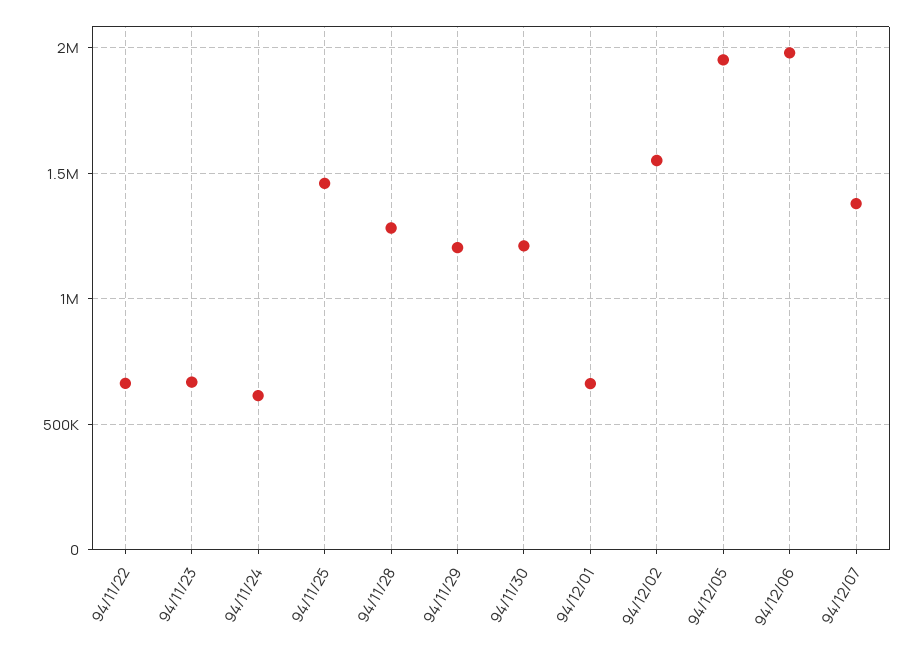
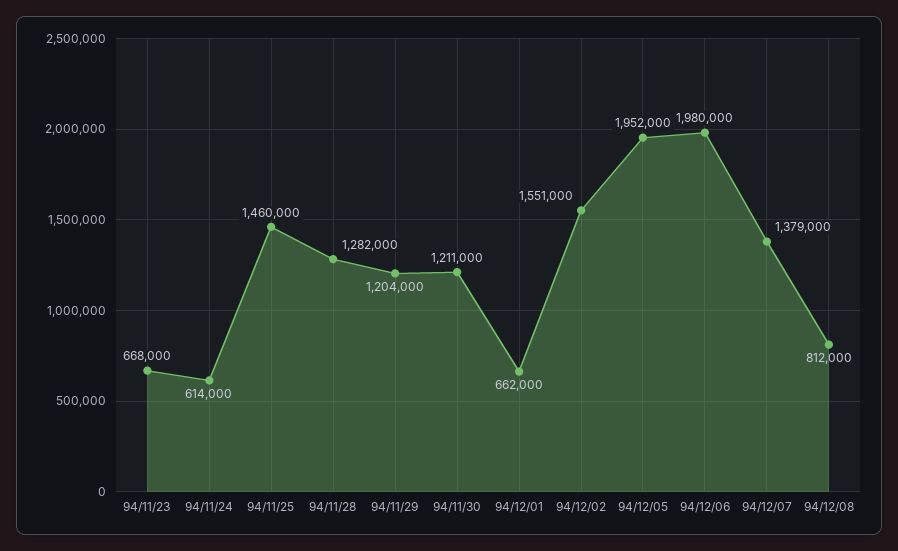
94/11/22: 650000 -> none
94/12/08: none -> 812000

